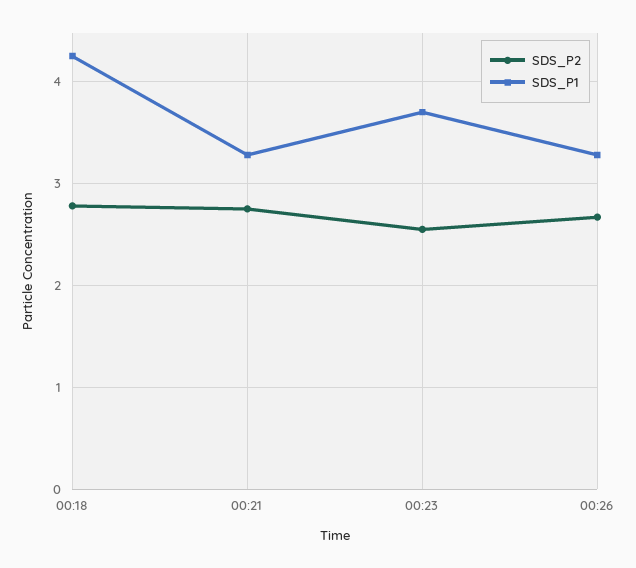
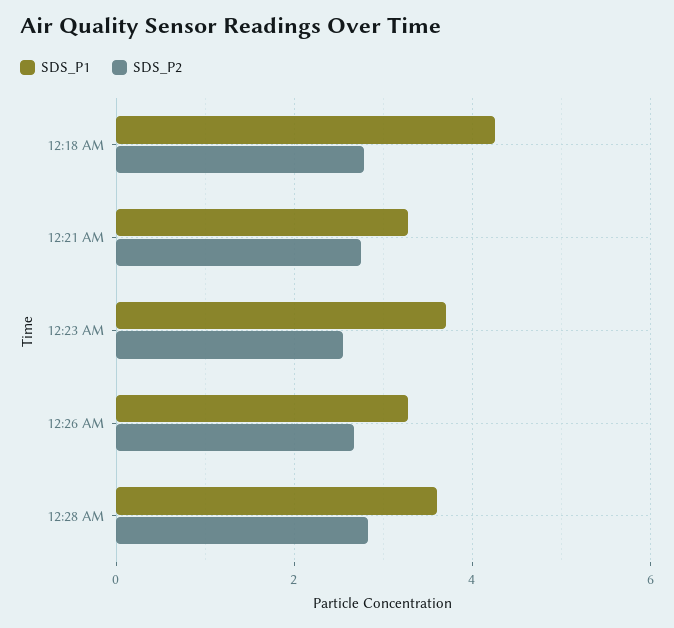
SDS_P1, 12:28 AM: none -> 3.6
SDS_P2, 12:28 AM: none -> 2.8

